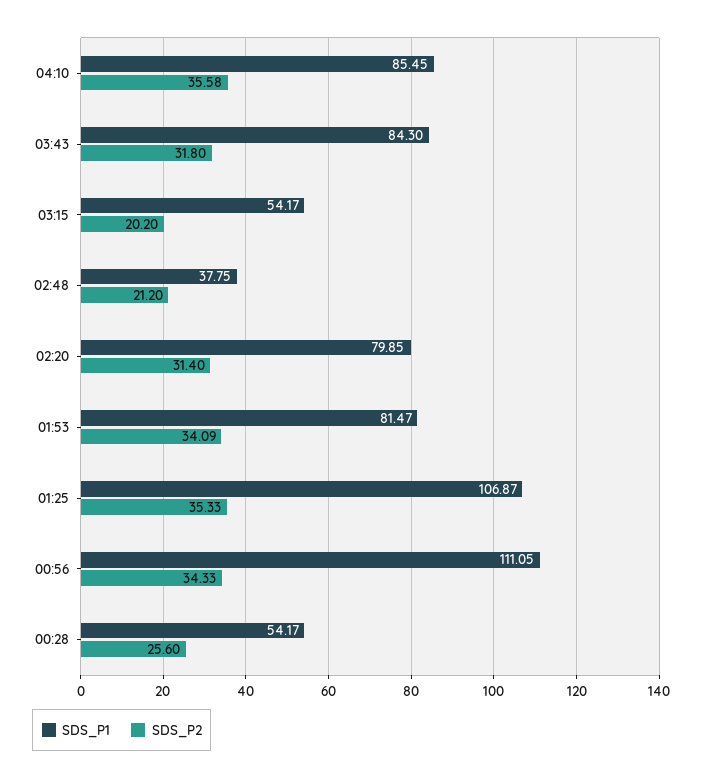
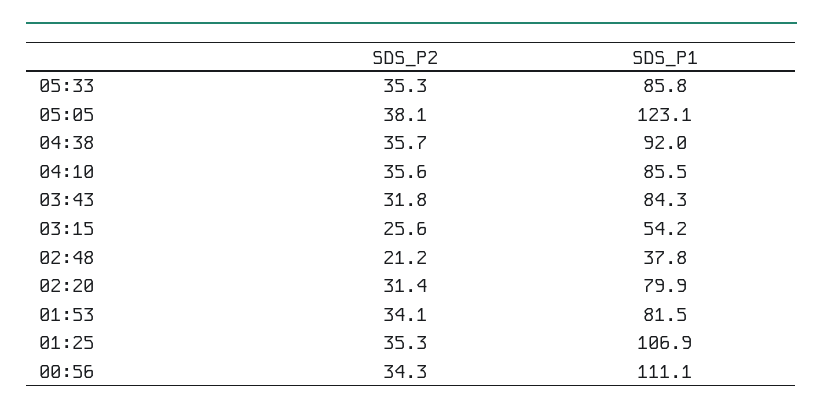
SDS_P2, 03:15: 20.2 -> 25.6
SDS_P1, 00:28: 54.17 -> none
SDS_P2, 00:28: 25.6 -> none
SDS_P2, 05:33: none -> 35.3
SDS_P1, 05:33: none -> 85.8
SDS_P2, 05:05: none -> 38.1
SDS_P1, 05:05: none -> 123.1
SDS_P2, 04:38: none -> 35.7
SDS_P1, 04:38: none -> 92

